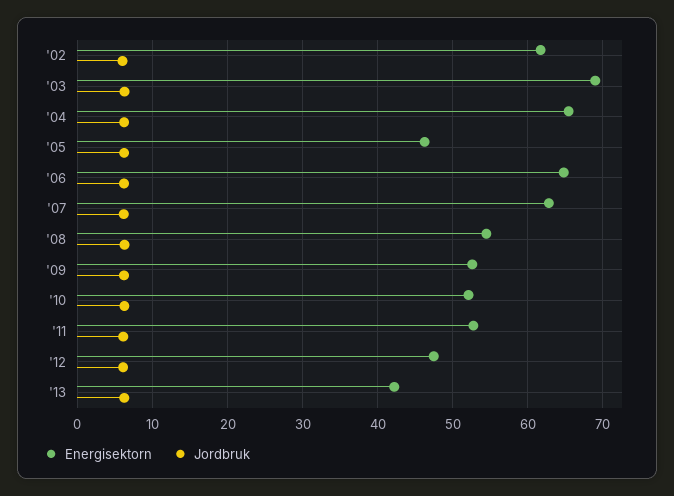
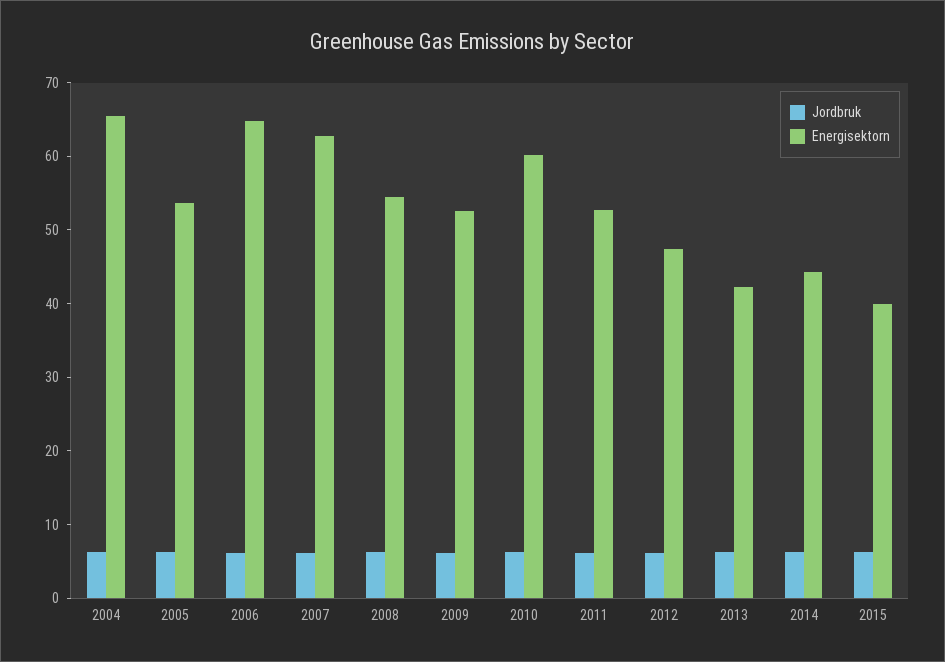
Energisektorn, '02: 62 -> none
Jordbruk, '02: 6 -> none
Energisektorn, '03: 69 -> none
Jordbruk, '03: 6 -> none
Energisektorn, '05: 46 -> 54
Energisektorn, '10: 52 -> 60
Jordbruk, 2014: none -> 6
Energisektorn, 2014: none -> 44
Jordbruk, 2015: none -> 6
Energisektorn, 2015: none -> 40

